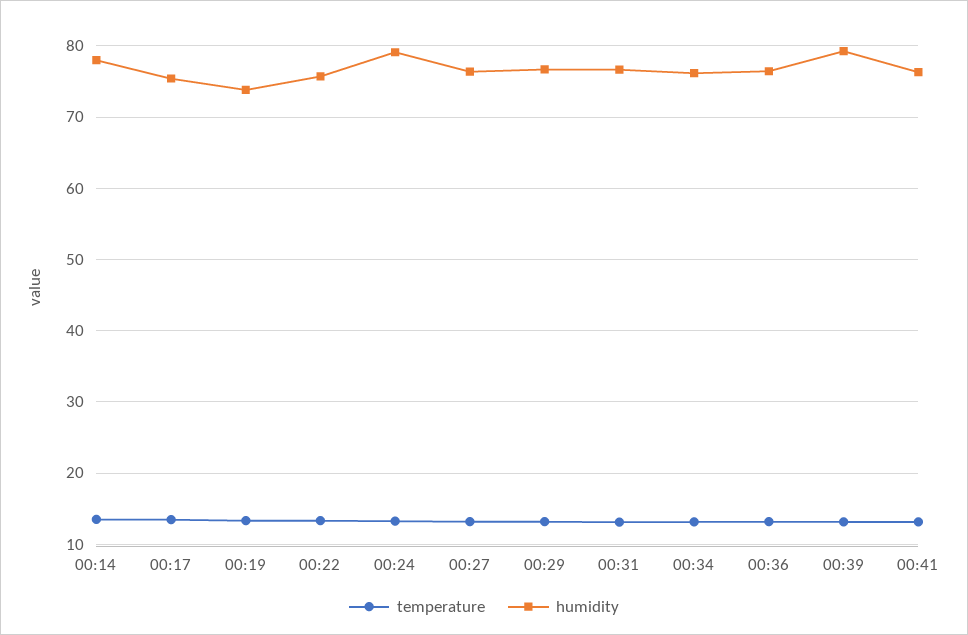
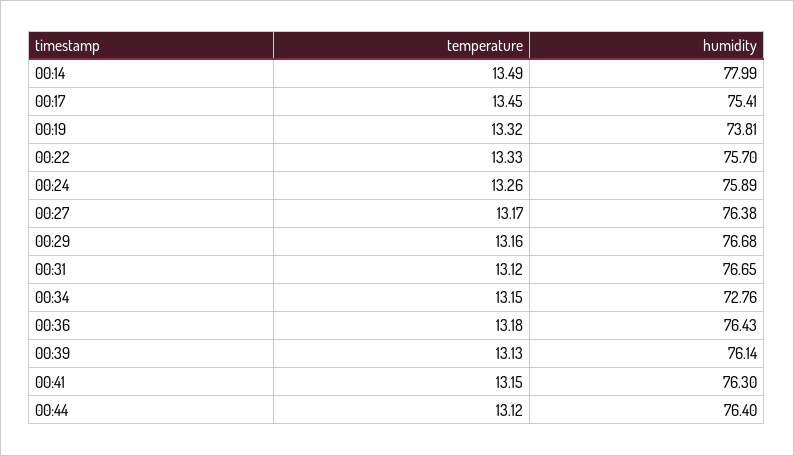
humidity, 00:24: 79 -> 75.89
humidity, 00:34: 76 -> 72.76
humidity, 00:39: 79 -> 76.14
temperature, 00:44: none -> 13.12
humidity, 00:44: none -> 76.4

